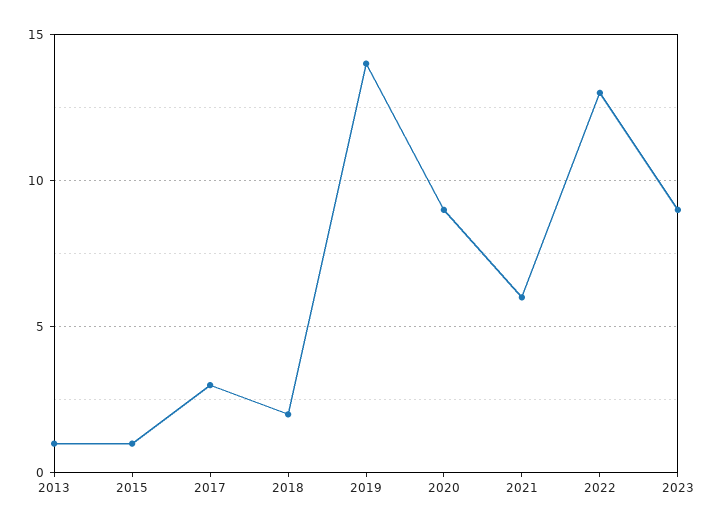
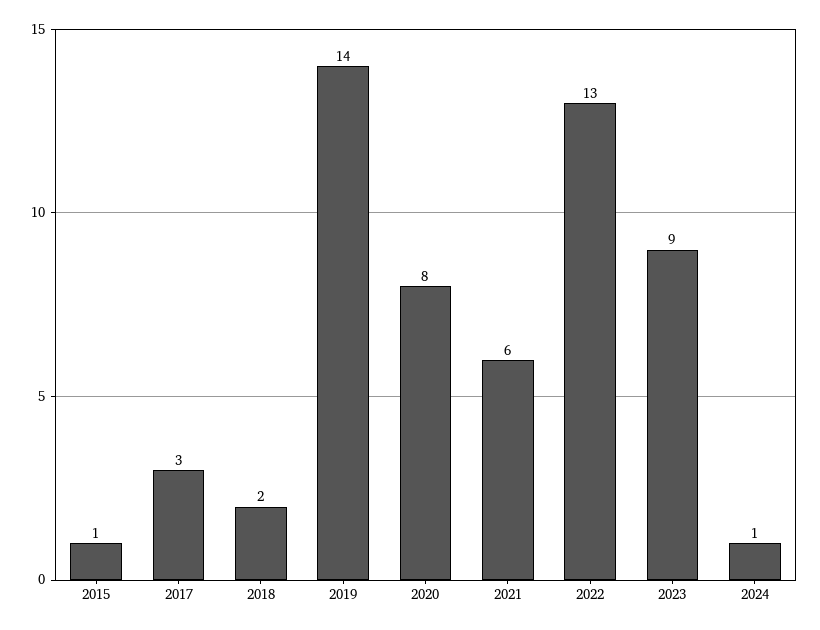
2013: 1 -> none
2020: 9 -> 8
2024: none -> 1

